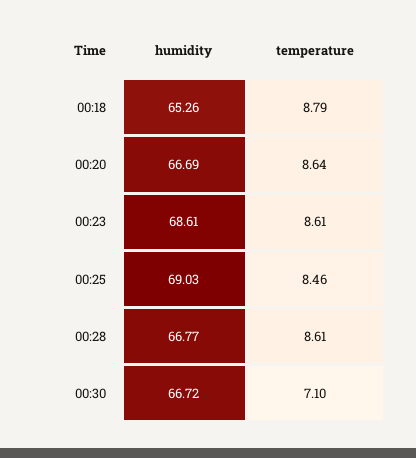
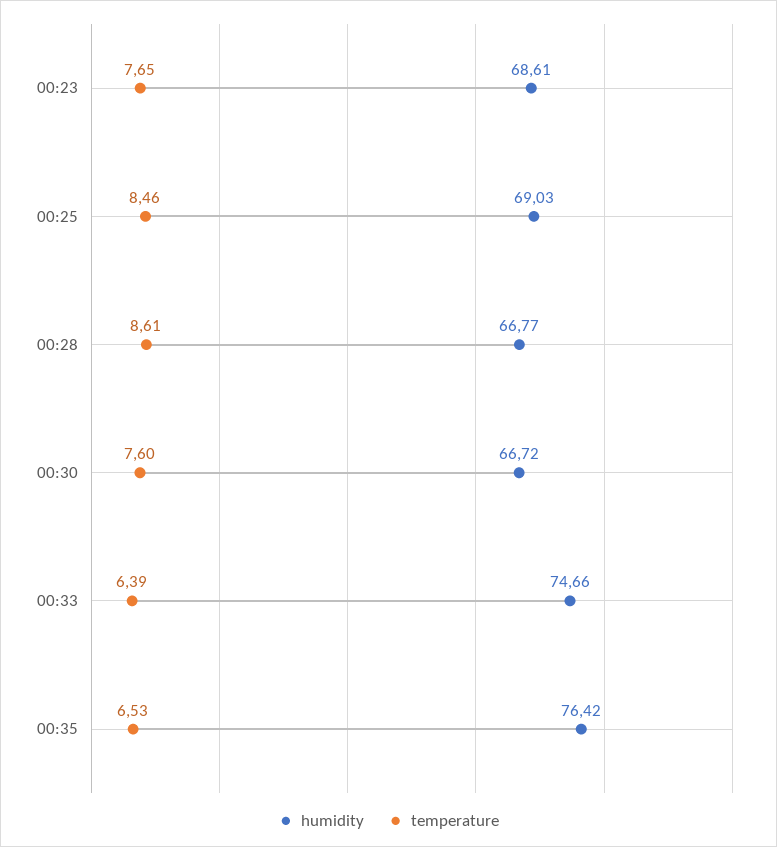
humidity, 00:18: 65.26 -> none
temperature, 00:18: 8.79 -> none
humidity, 00:20: 66.69 -> none
temperature, 00:20: 8.64 -> none
temperature, 00:23: 8.61 -> 7.65
temperature, 00:30: 7.1 -> 7.6
humidity, 00:33: none -> 74.66
temperature, 00:33: none -> 6.39
humidity, 00:35: none -> 76.42
temperature, 00:35: none -> 6.53

